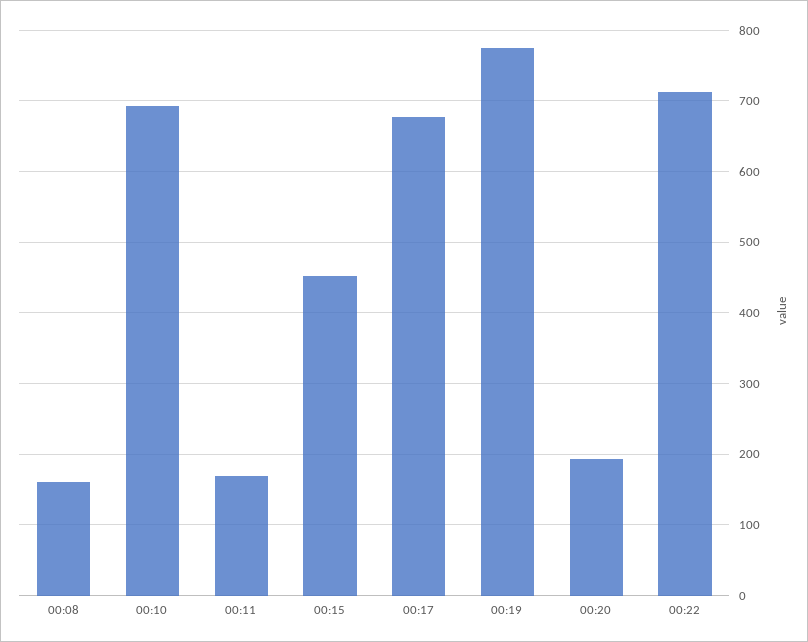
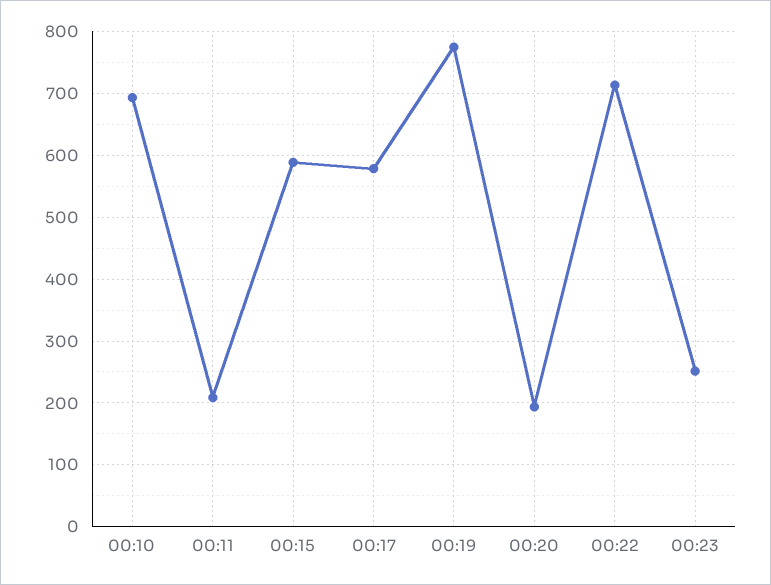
00:08: 160 -> none
00:11: 170 -> 210
00:15: 450 -> 590
00:17: 680 -> 580
00:23: none -> 250

